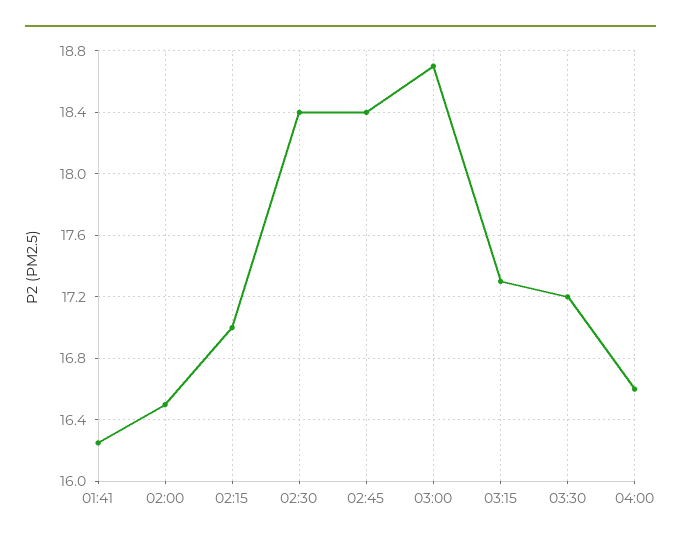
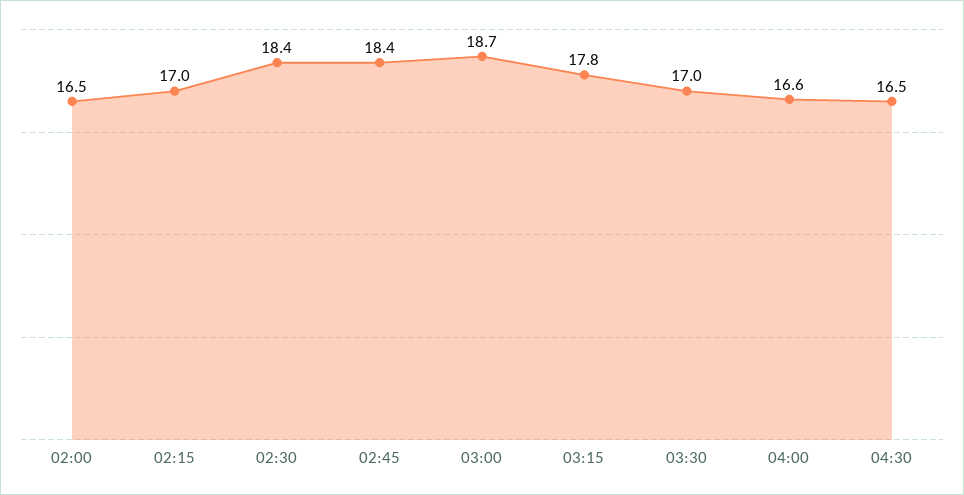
01:41: 16.25 -> none
03:15: 17.3 -> 17.8
03:30: 17.2 -> 17
04:30: none -> 16.5

